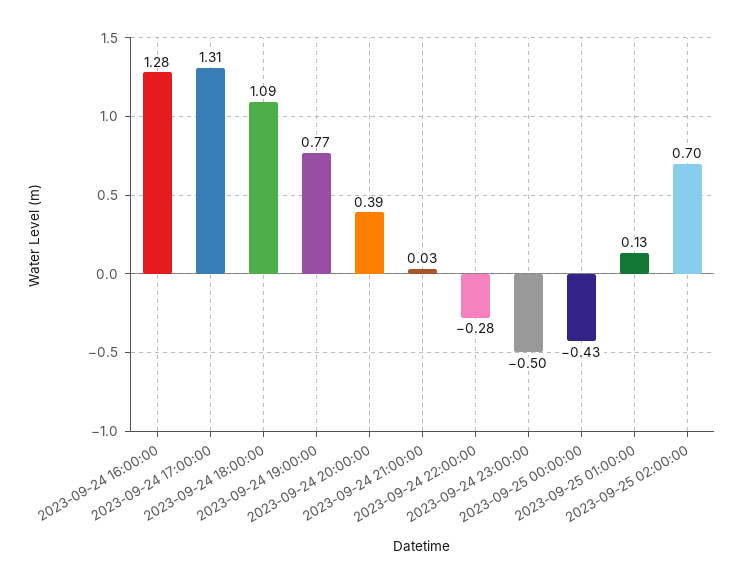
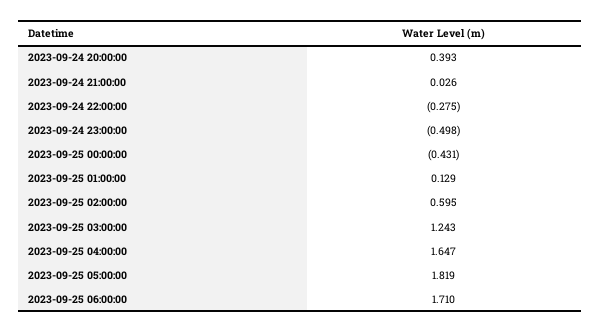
2023-09-24 16:00:00: 1.28 -> none
2023-09-24 17:00:00: 1.31 -> none
2023-09-24 18:00:00: 1.09 -> none
2023-09-24 19:00:00: 0.77 -> none
2023-09-25 02:00:00: 0.7 -> 0.595
2023-09-25 03:00:00: none -> 1.243
2023-09-25 04:00:00: none -> 1.647
2023-09-25 05:00:00: none -> 1.819
2023-09-25 06:00:00: none -> 1.71

